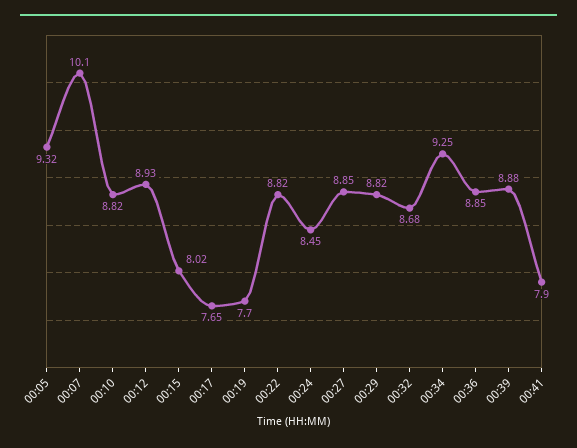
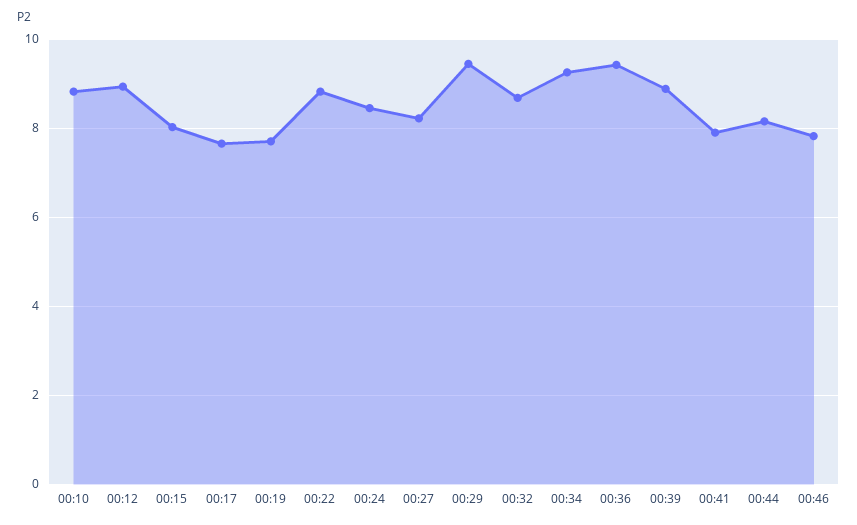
00:05: 9.32 -> none
00:07: 10.1 -> none
00:27: 8.85 -> 8.2
00:29: 8.82 -> 9.4
00:36: 8.85 -> 9.4
00:44: none -> 8.2
00:46: none -> 7.8

